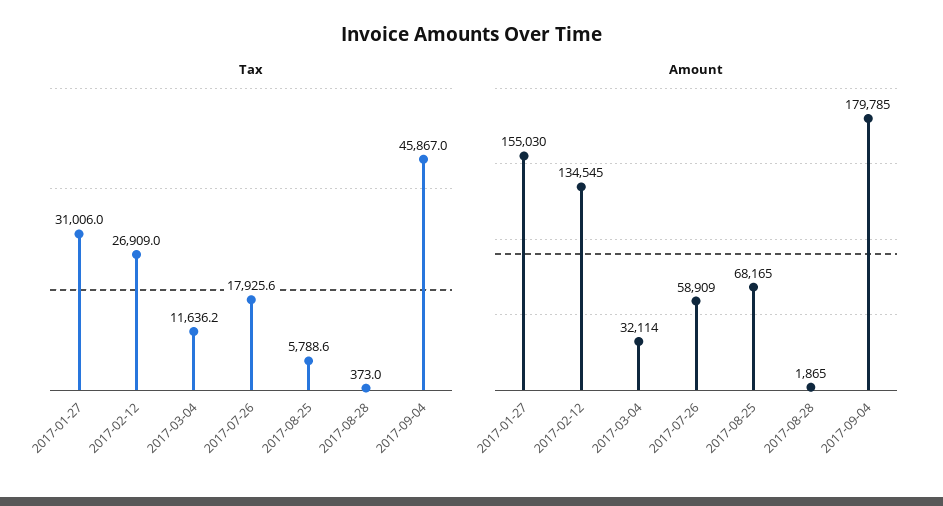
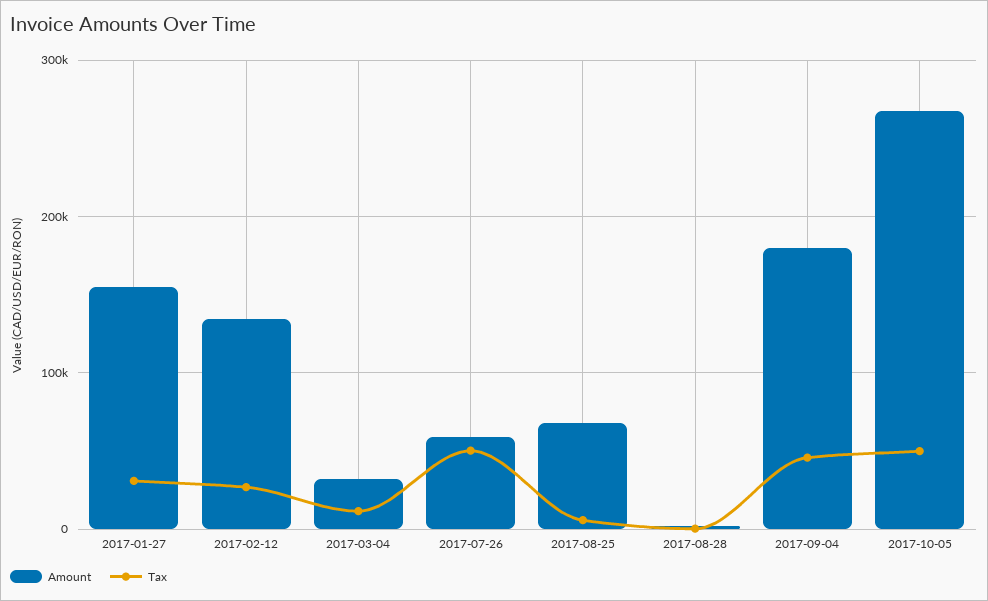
Tax, 2017-07-26: 17925.6 -> 50000
Amount, 2017-10-05: none -> 270000
Tax, 2017-10-05: none -> 50000

